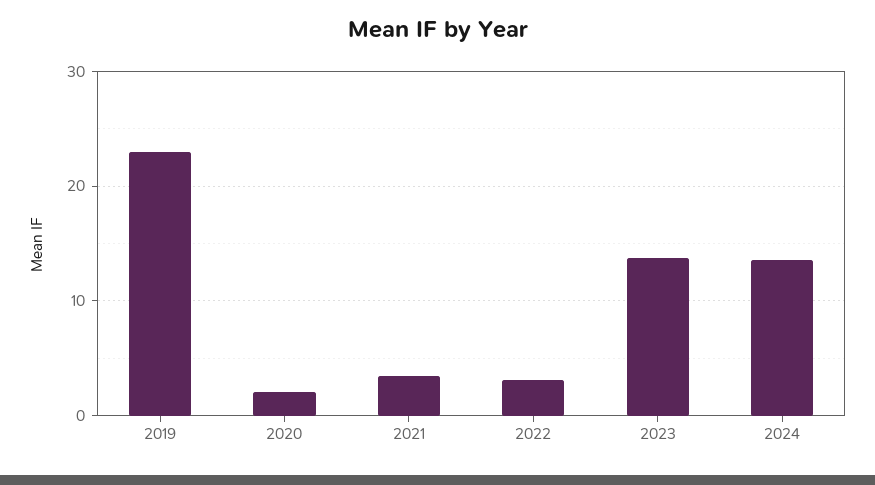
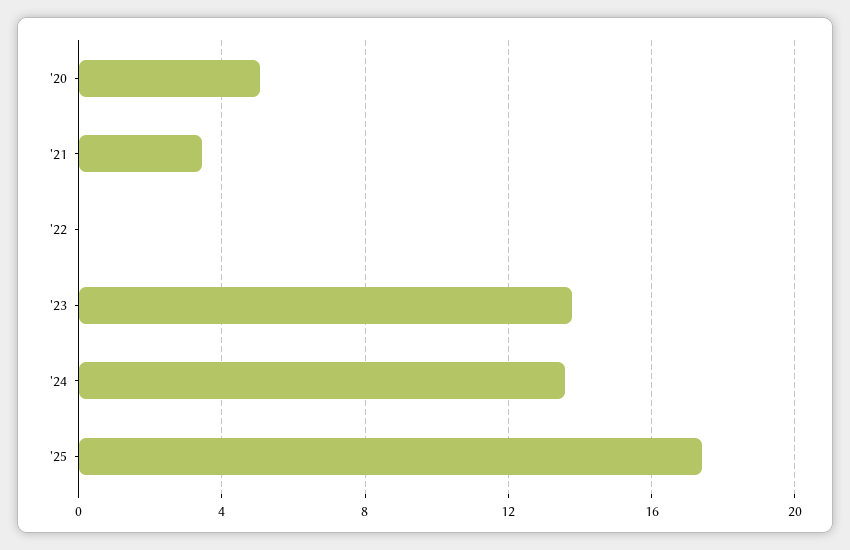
2019: 23 -> none
2020: 2 -> 5
2022: 3 -> 0
'25: none -> 17.5

